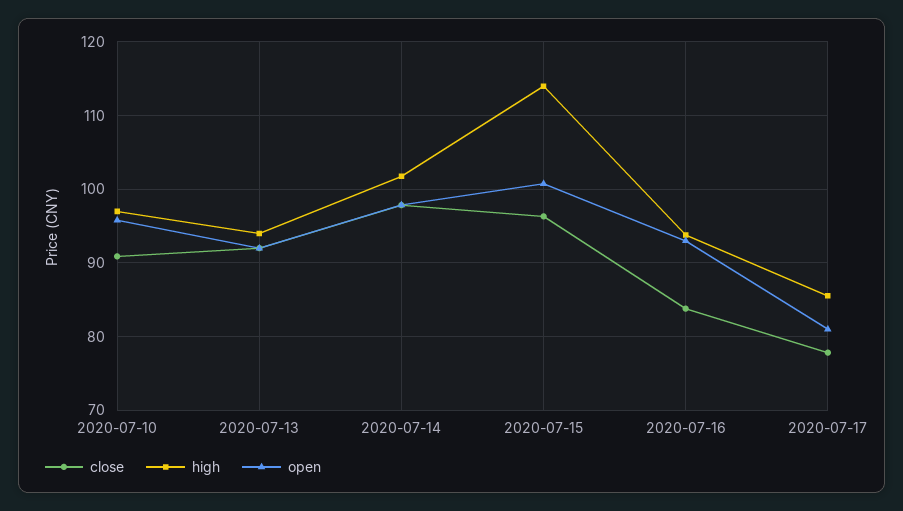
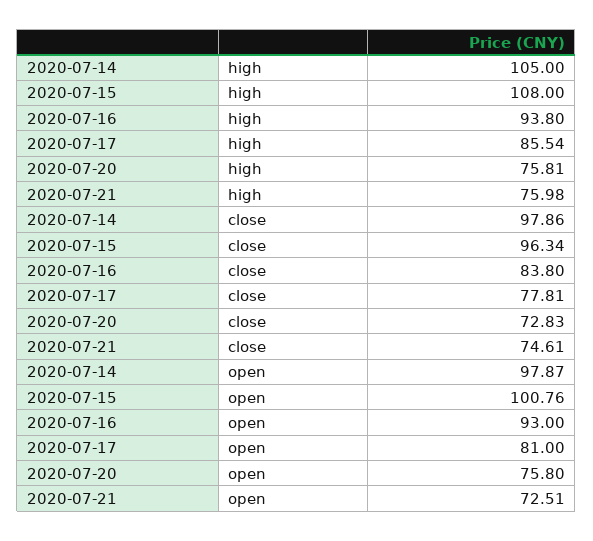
close, 2020-07-10: 91 -> none
high, 2020-07-10: 97 -> none
open, 2020-07-10: 96 -> none
close, 2020-07-13: 92 -> none
high, 2020-07-13: 94 -> none
open, 2020-07-13: 92 -> none
high, 2020-07-14: 102 -> 105
high, 2020-07-15: 114 -> 108
high, 2020-07-20: none -> 75.81
high, 2020-07-21: none -> 75.98
close, 2020-07-20: none -> 72.83
close, 2020-07-21: none -> 74.61
open, 2020-07-20: none -> 75.8
open, 2020-07-21: none -> 72.51

